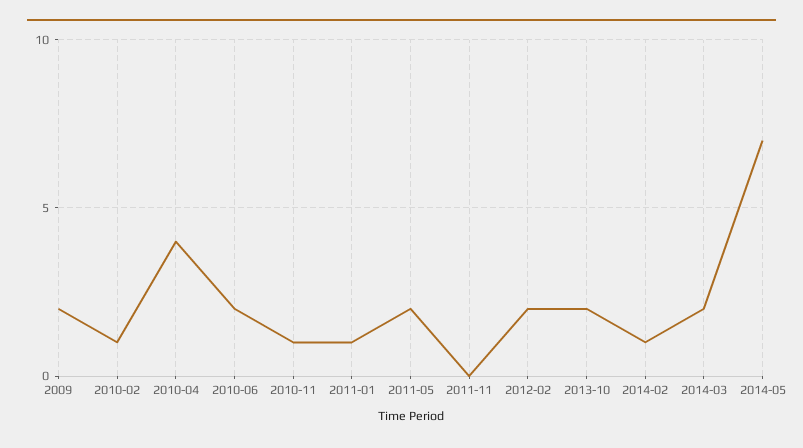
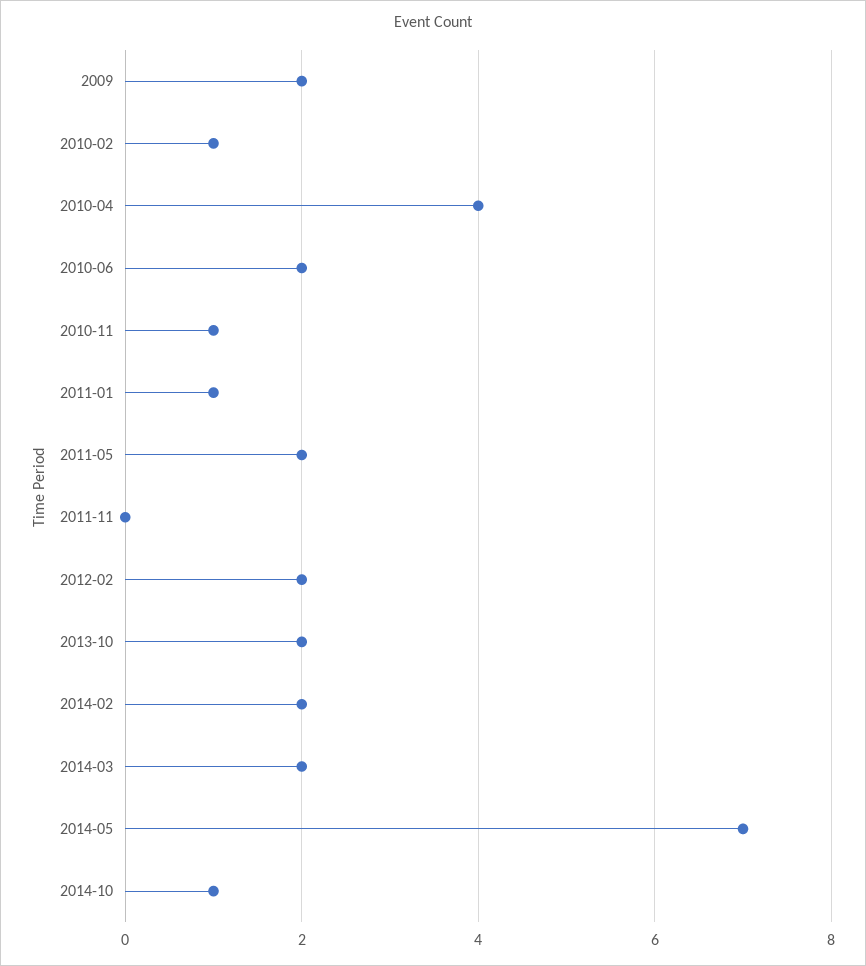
2014-02: 1 -> 2
2014-10: none -> 1

